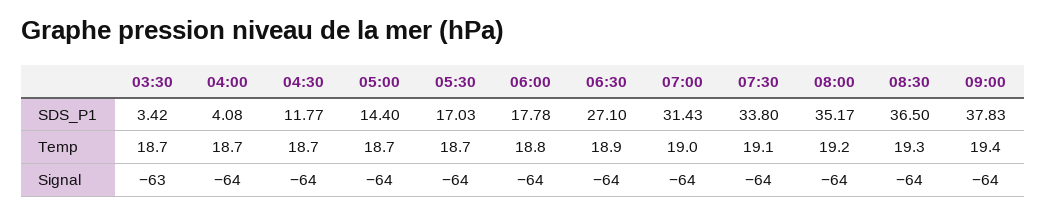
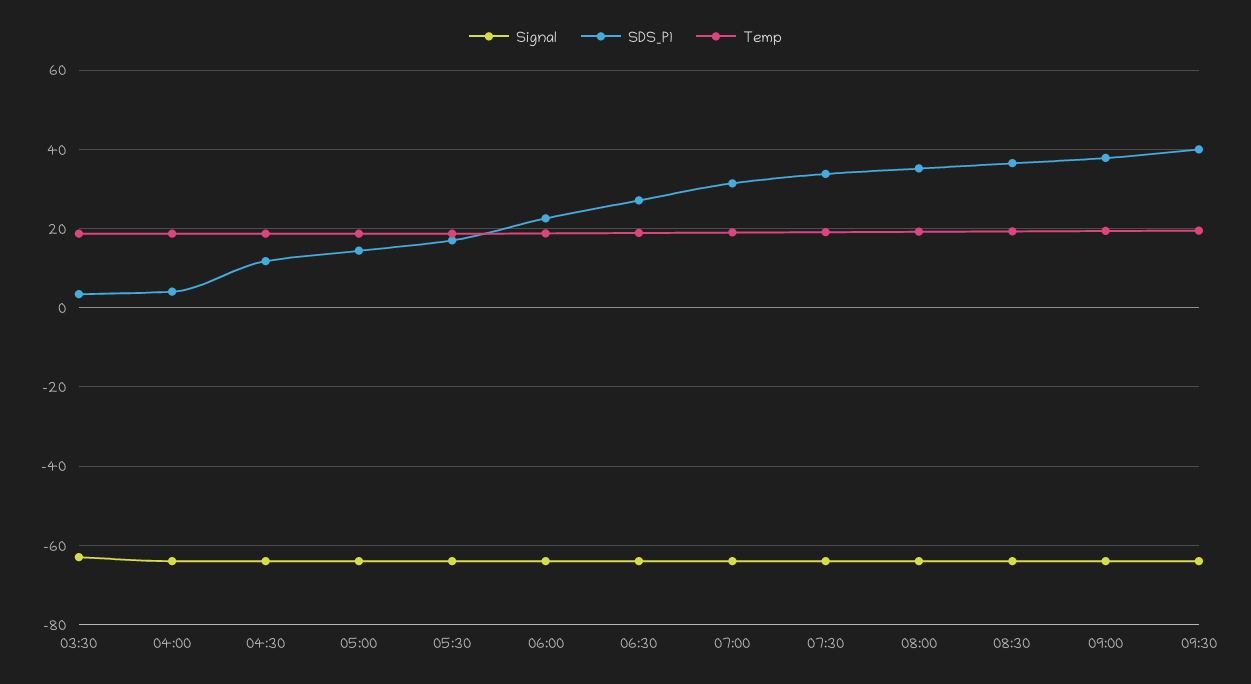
SDS_P1, 06:00: 17.78 -> 22
Signal, 09:30: none -> -64
SDS_P1, 09:30: none -> 40
Temp, 09:30: none -> 20

